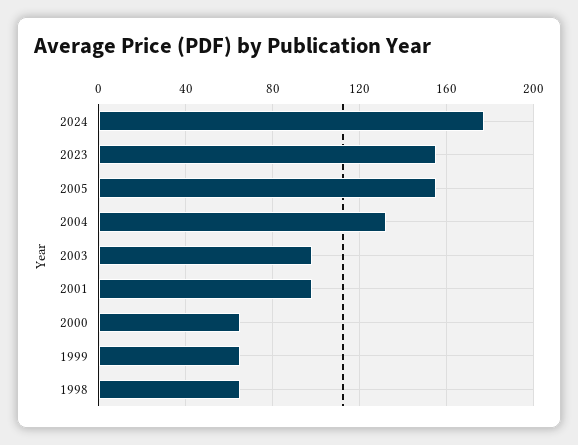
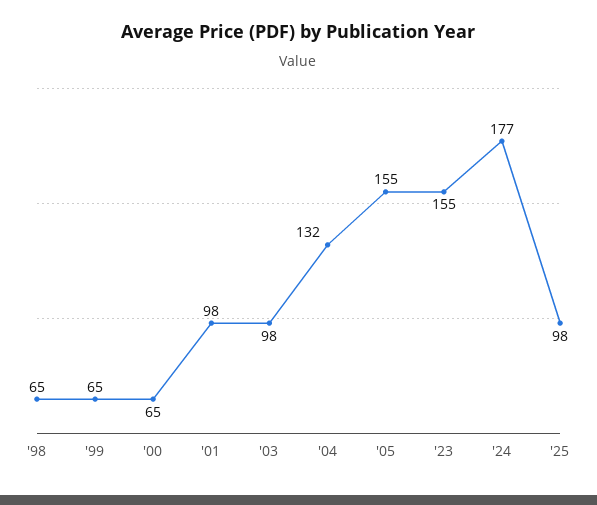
'25: none -> 98

